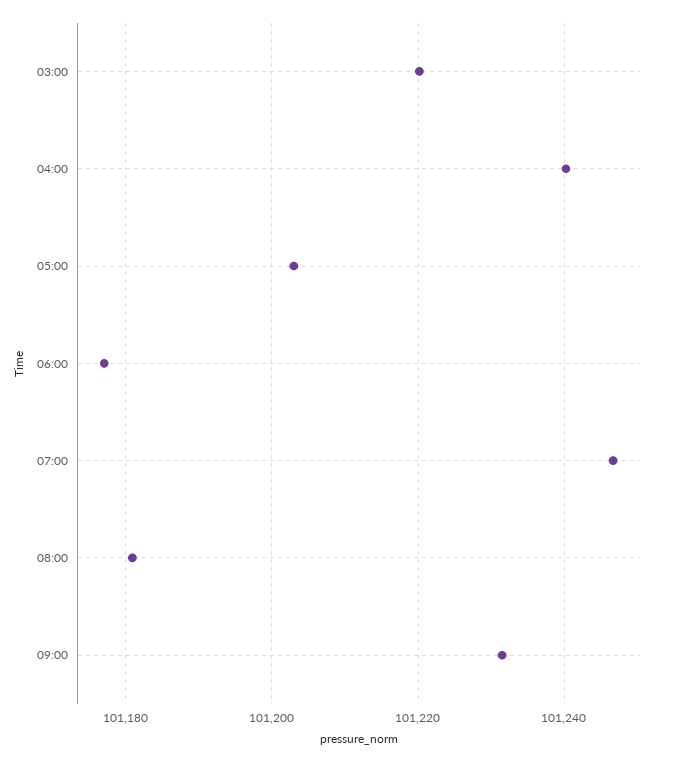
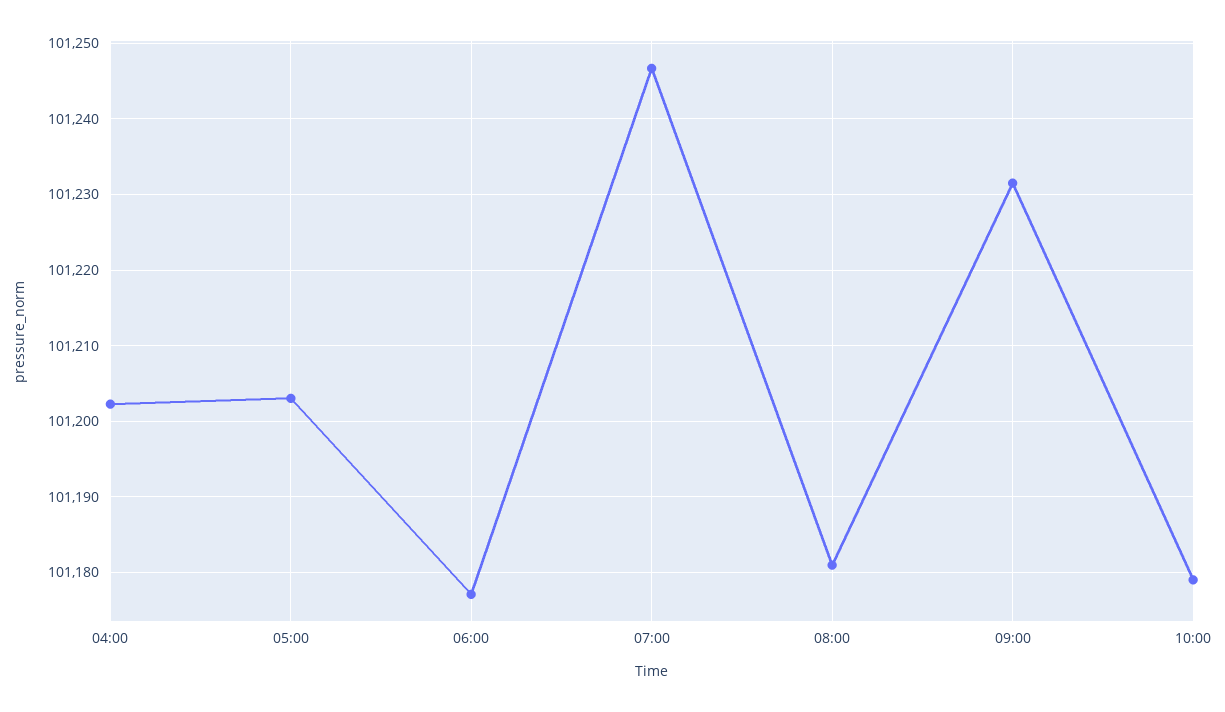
03:00: 101220 -> none
04:00: 101240 -> 101202
10:00: none -> 101179

